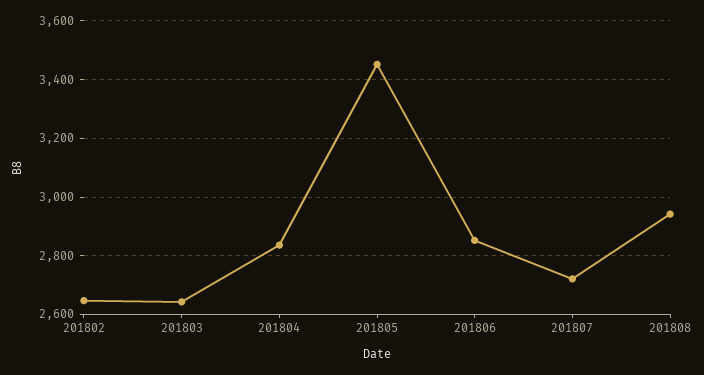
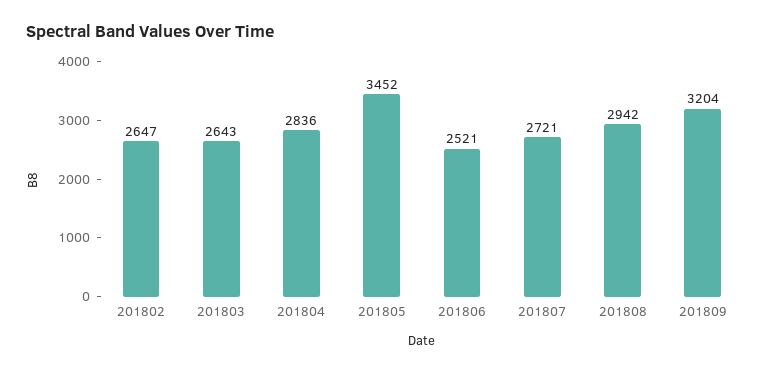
201806: 2850 -> 2521
201809: none -> 3204

